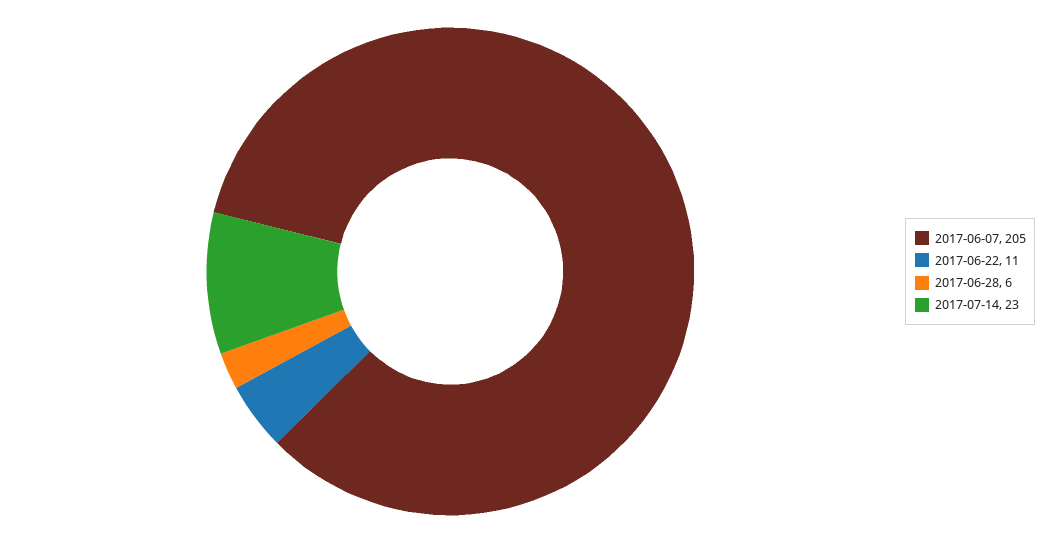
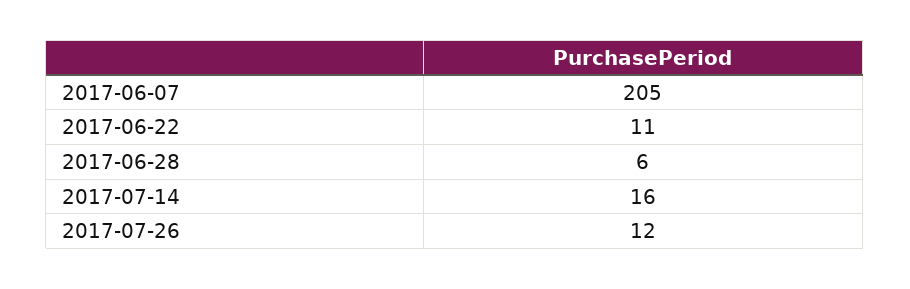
2017-07-14: 23 -> 16
2017-07-26: none -> 12

